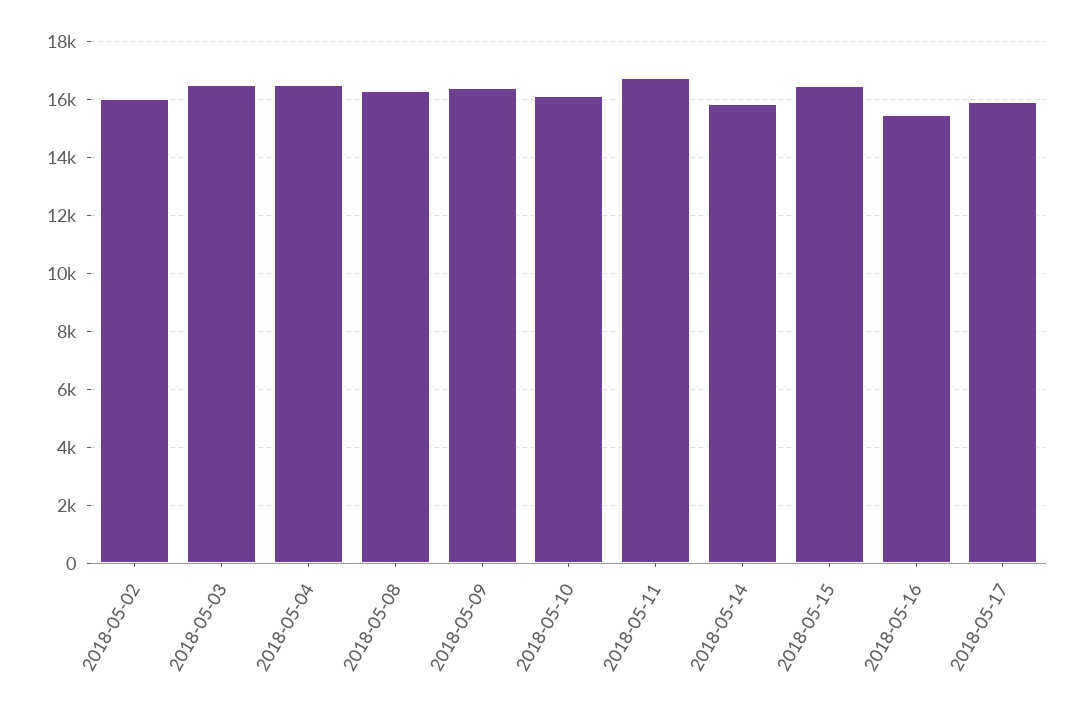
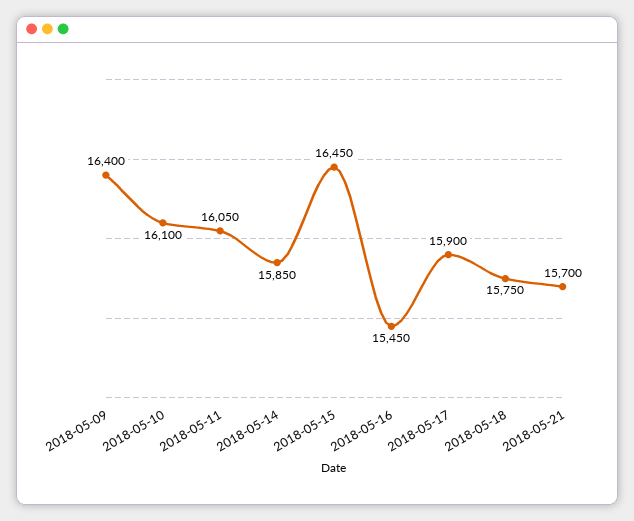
2018-05-02: 16000 -> none
2018-05-03: 16500 -> none
2018-05-04: 16500 -> none
2018-05-08: 16250 -> none
2018-05-11: 16750 -> 16050
2018-05-18: none -> 15750
2018-05-21: none -> 15700

